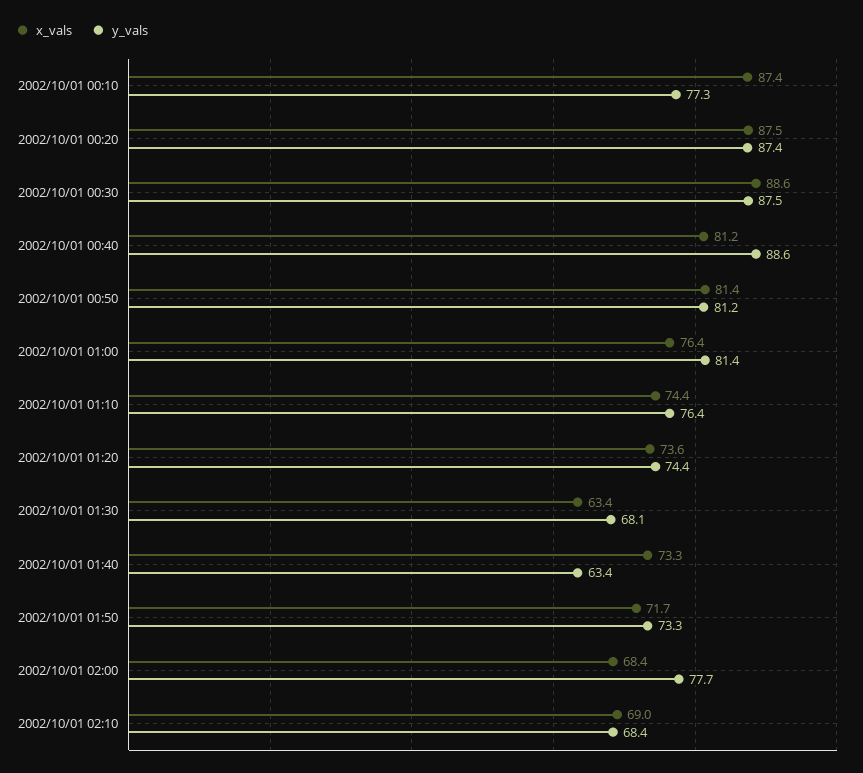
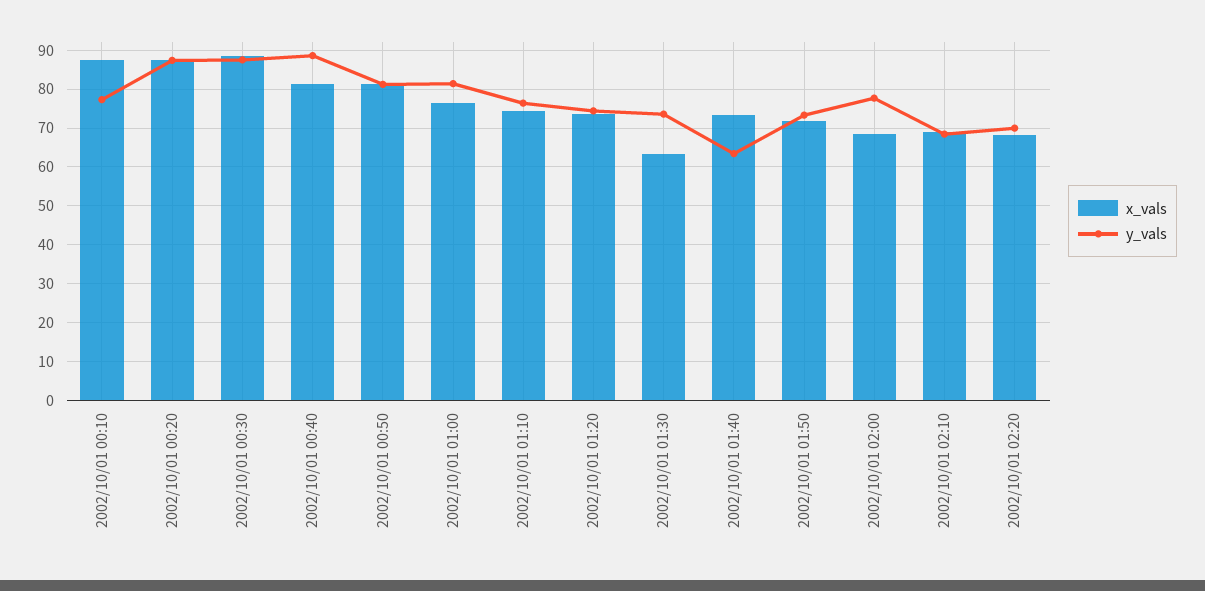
y_vals, 2002/10/01 01:30: 68.1 -> 74
x_vals, 2002/10/01 02:20: none -> 68
y_vals, 2002/10/01 02:20: none -> 70

